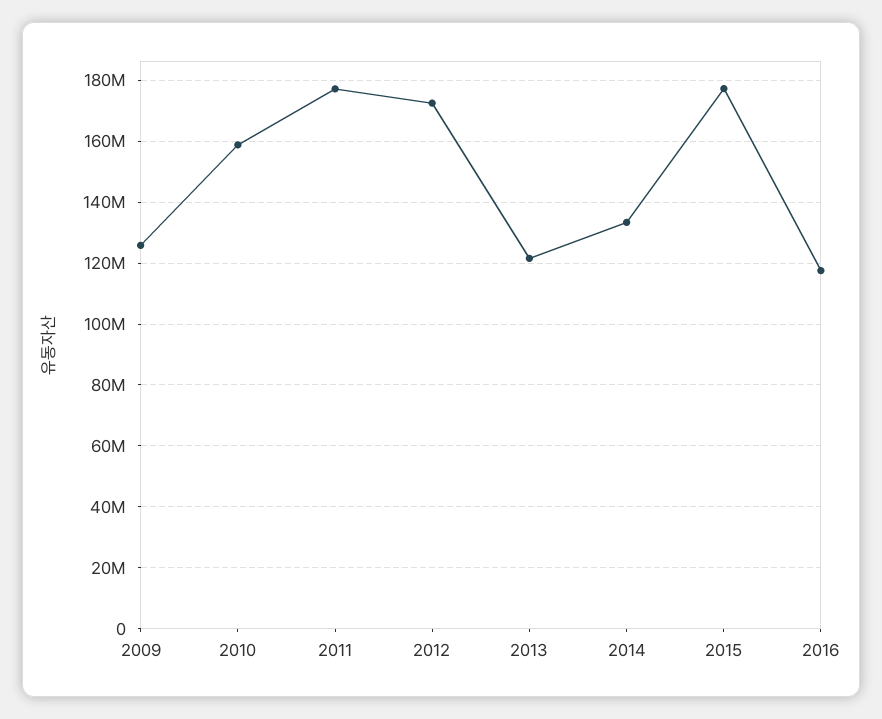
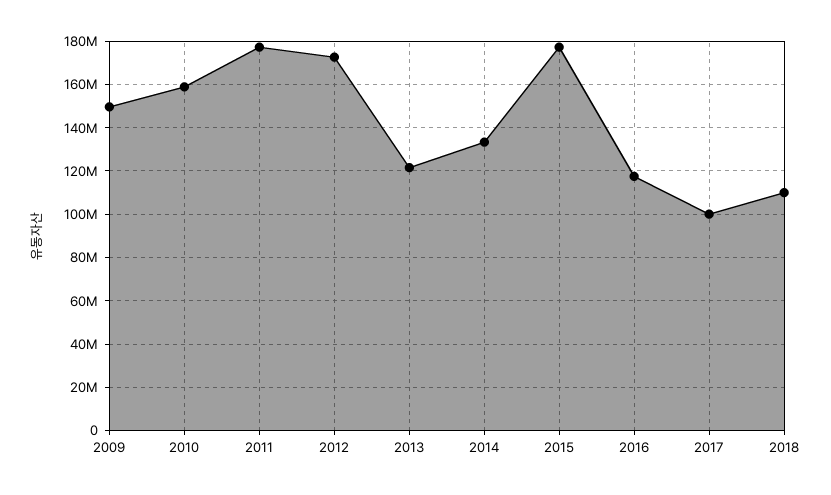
2009: 126000000 -> 150000000
2017: none -> 100000000
2018: none -> 110000000

